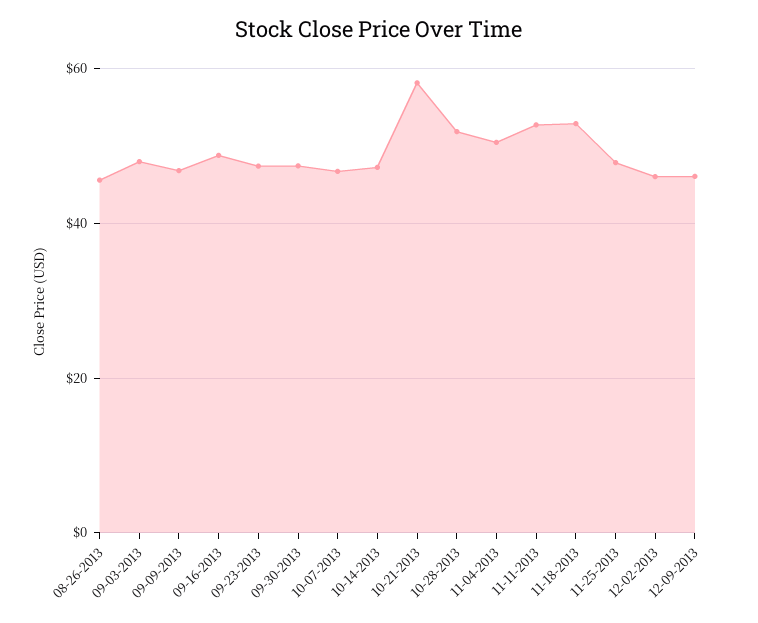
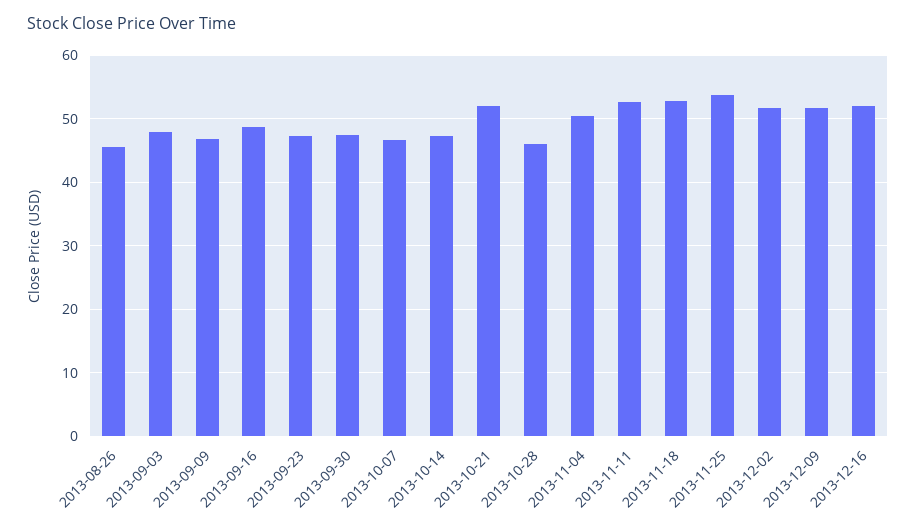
10-21-2013: 58 -> 52
10-28-2013: 52 -> 46
11-25-2013: 48 -> 54
12-02-2013: 46 -> 52
12-09-2013: 46 -> 52
2013-12-16: none -> 52

